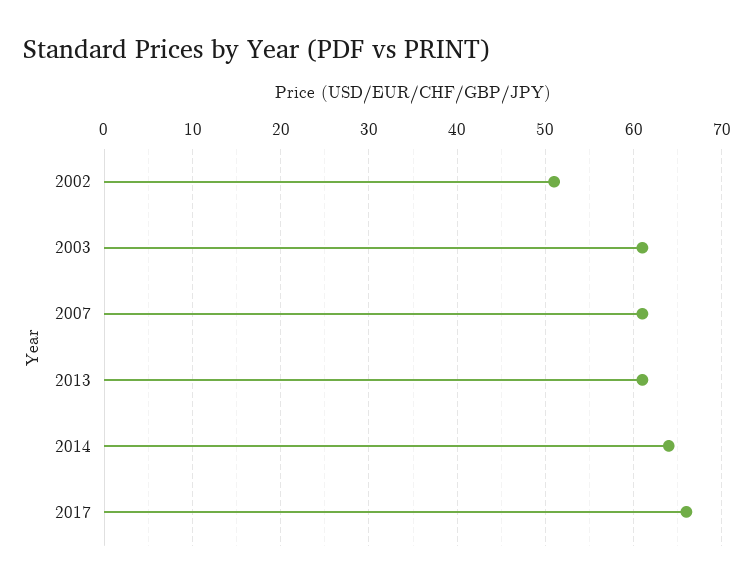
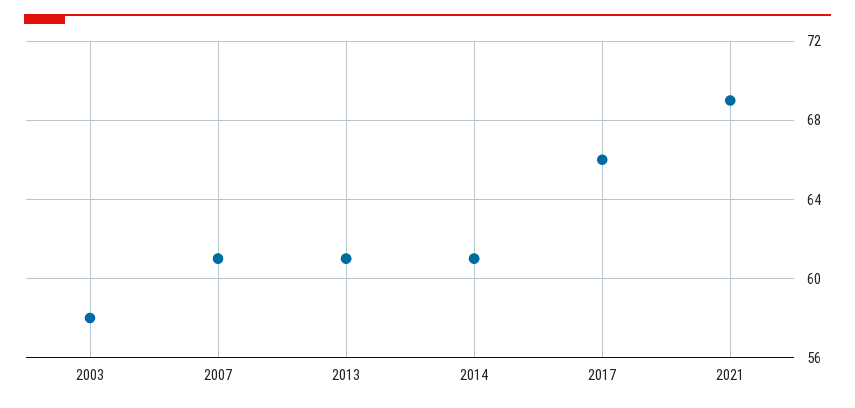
2002: 51 -> none
2003: 61 -> 58
2014: 64 -> 61
2021: none -> 69

